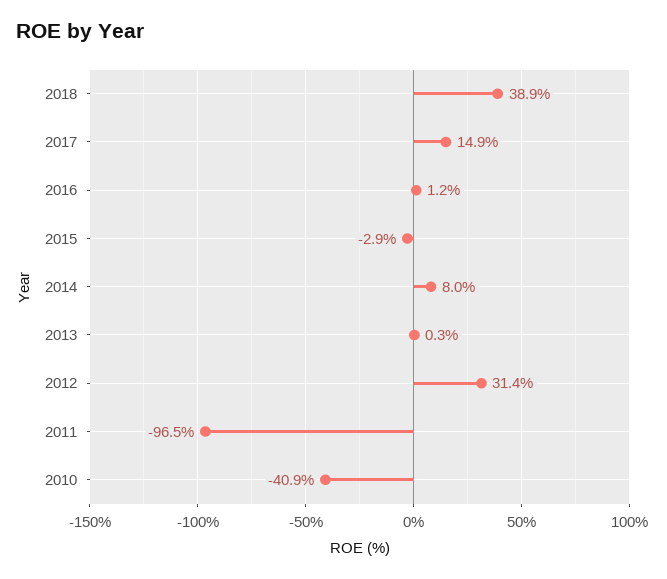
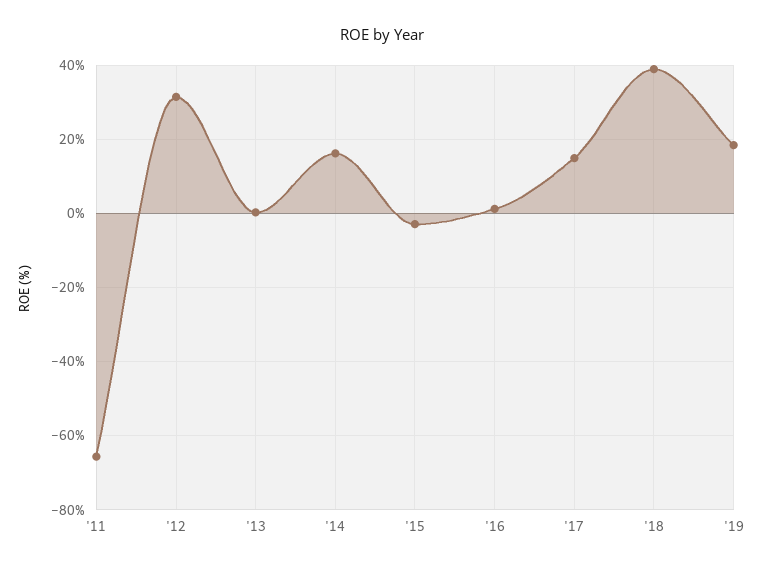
2014: 8 -> 16
2011: -96.5 -> -66
2010: -40.9 -> none
'19: none -> 18

